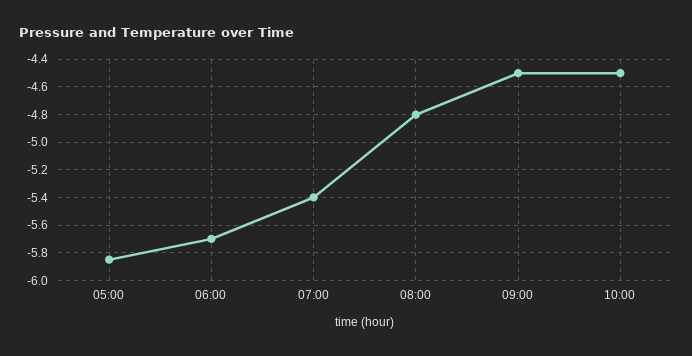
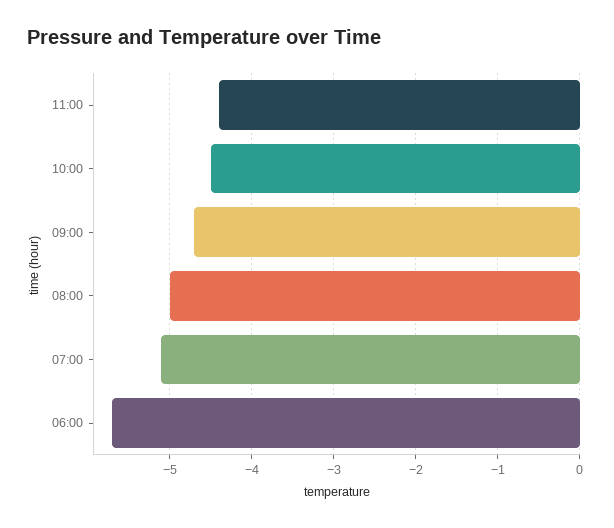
05:00: -5.85 -> none
07:00: -5.4 -> -5.1
08:00: -4.8 -> -5
09:00: -4.5 -> -4.7
11:00: none -> -4.4

